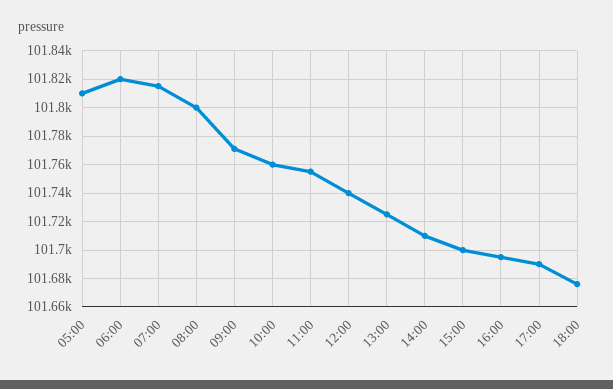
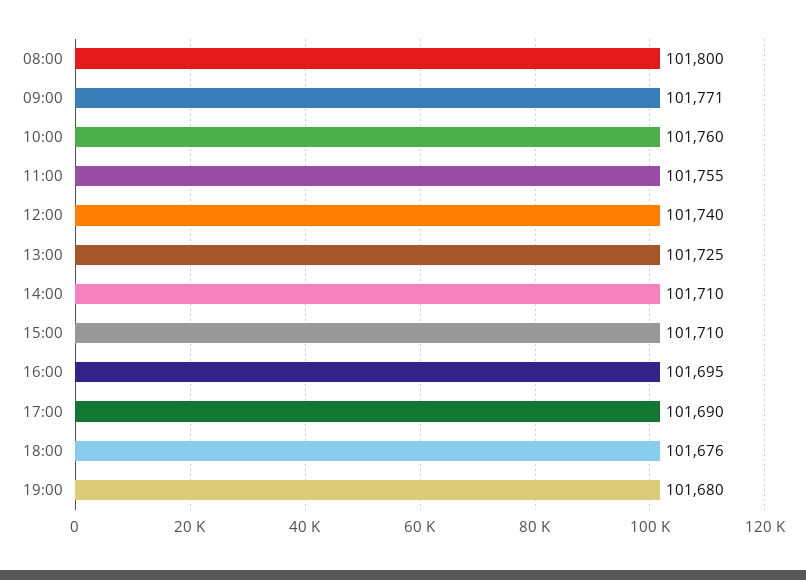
05:00: 101810 -> none
06:00: 101820 -> none
07:00: 101815 -> none
15:00: 101700 -> 101710
19:00: none -> 101680

